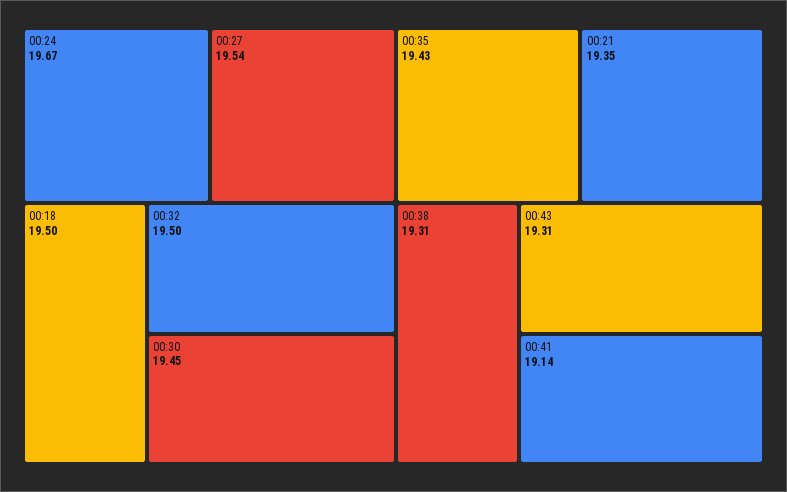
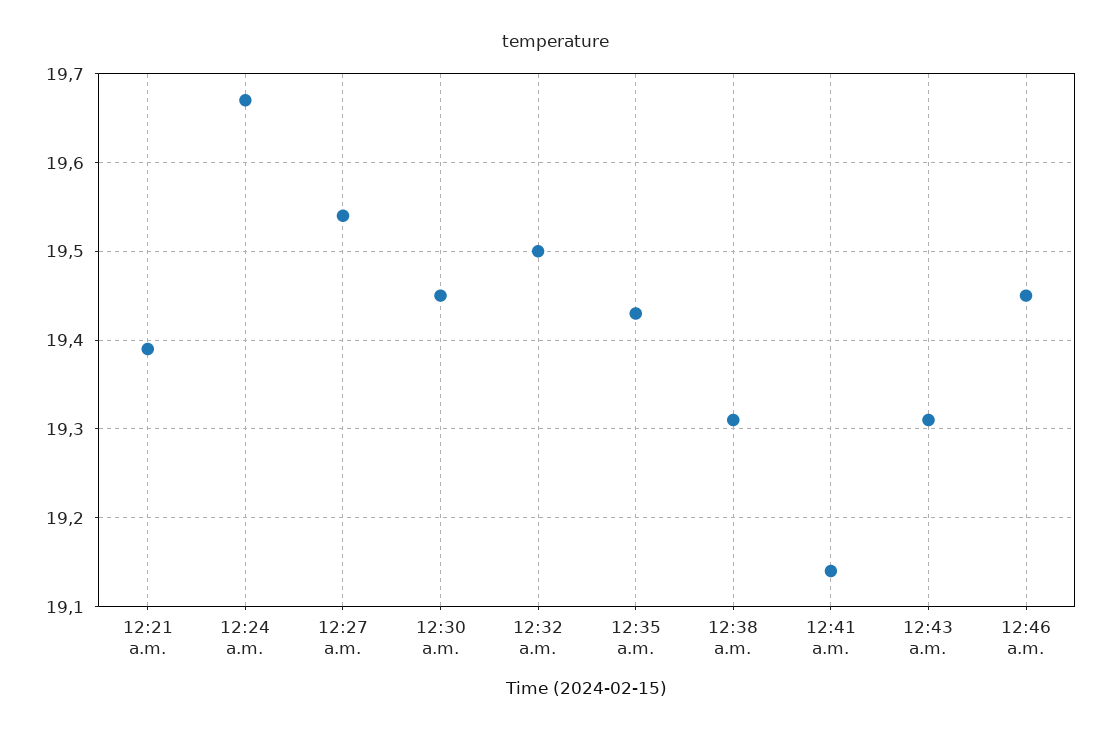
00:18: 19.5 -> none
00:21: 19.35 -> 19.39
12:46 a.m.: none -> 19.45

